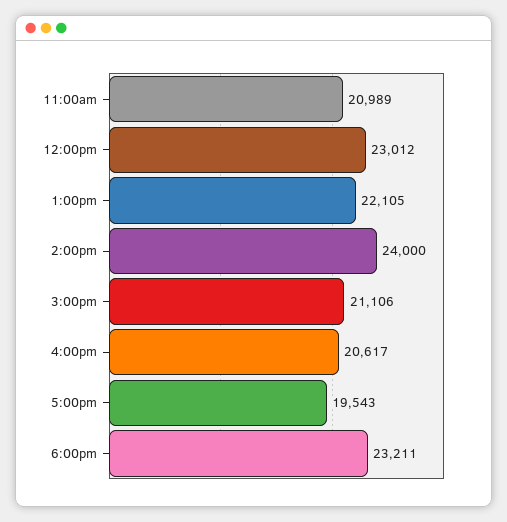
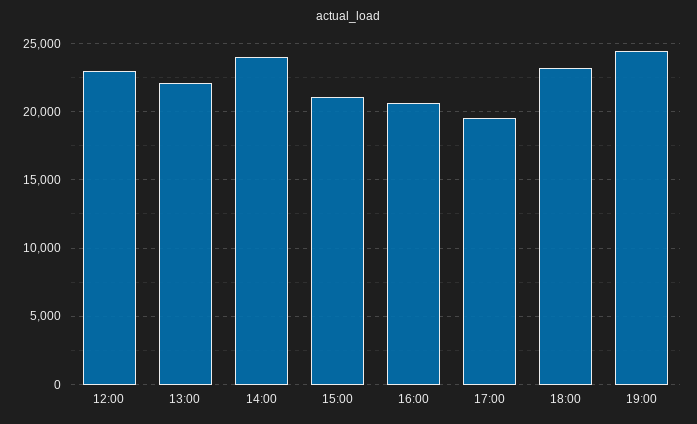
11:00am: 20989 -> none
19:00: none -> 24500

